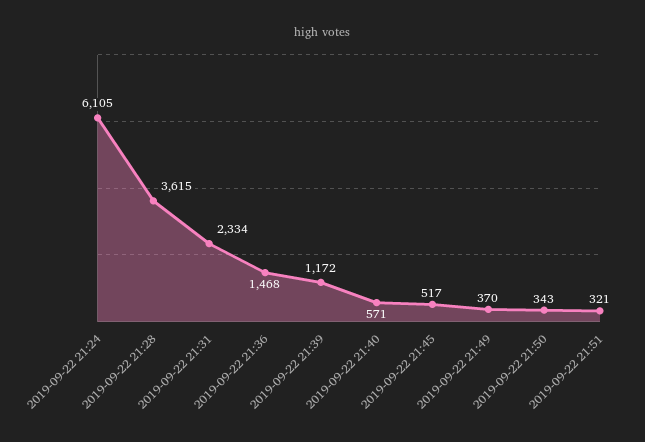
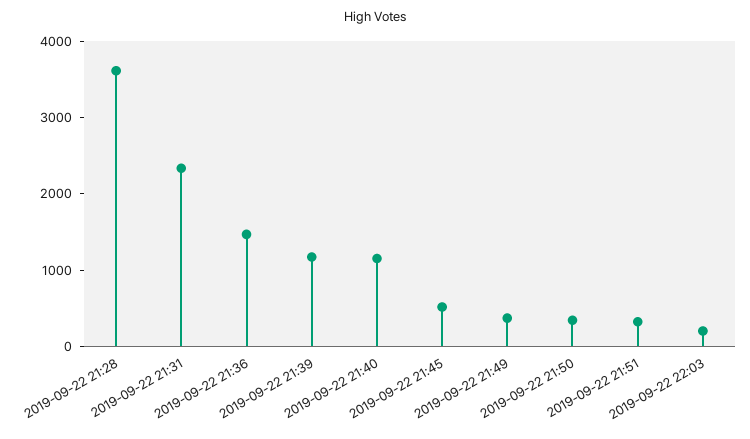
2019-09-22 21:24: 6105 -> none
2019-09-22 21:40: 571 -> 1200
2019-09-22 22:03: none -> 200

